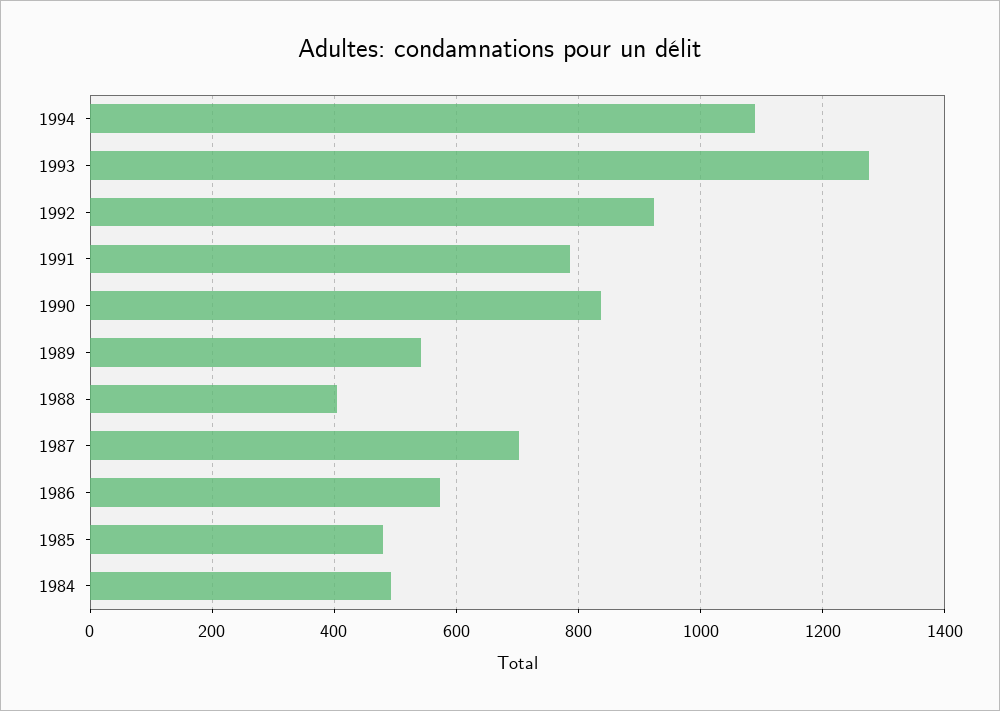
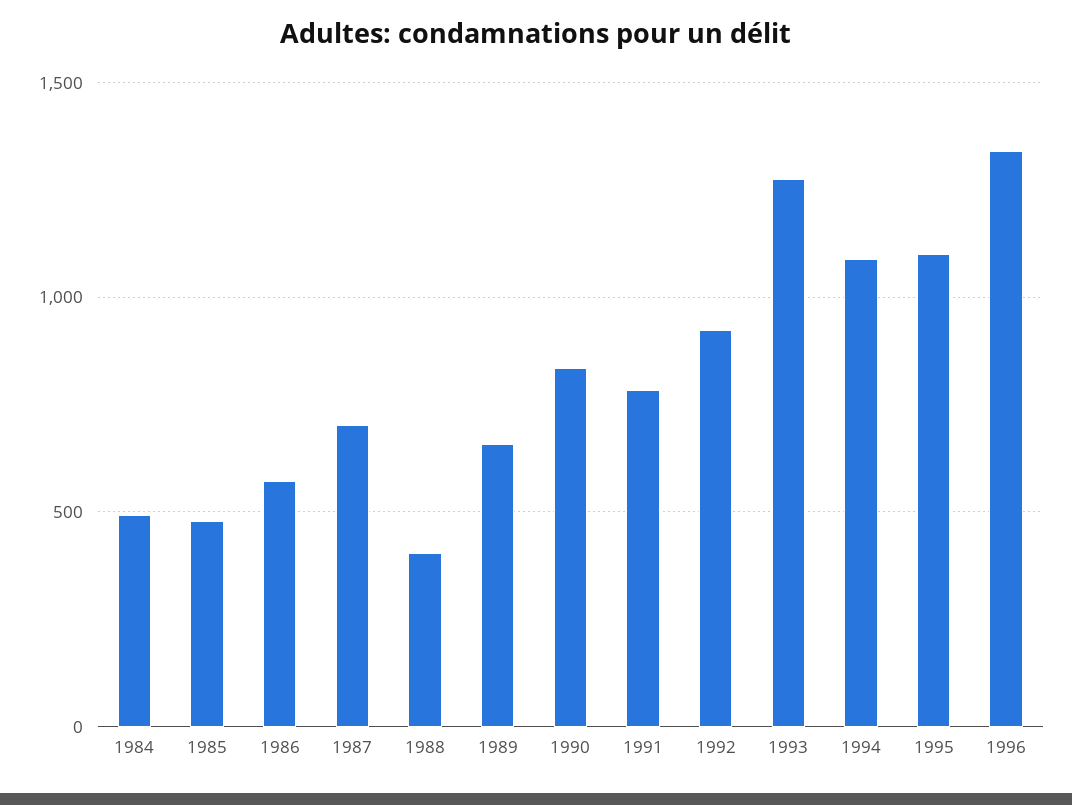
1989: 540 -> 650
1995: none -> 1100
1996: none -> 1350

